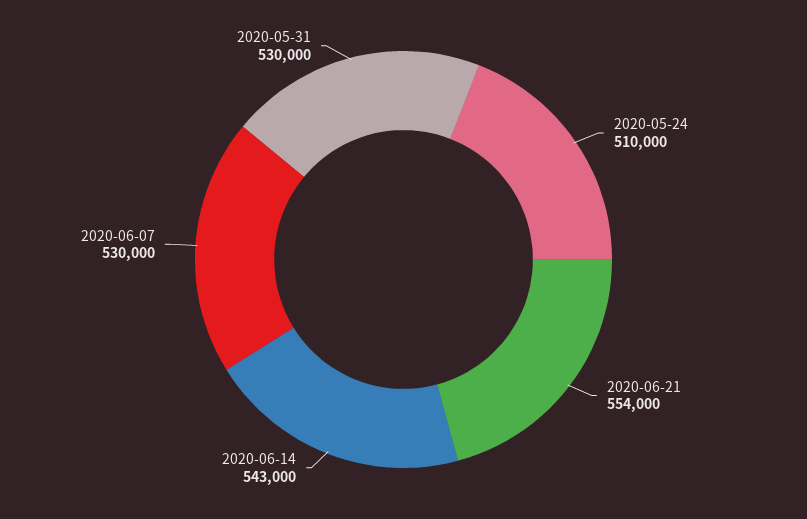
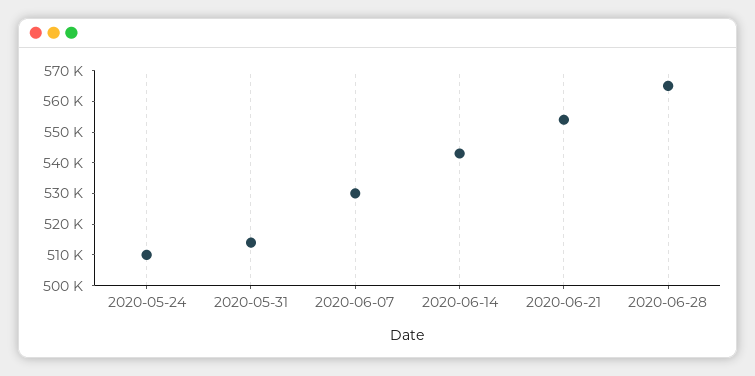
2020-05-31: 530000 -> 515000
2020-06-28: none -> 565000

